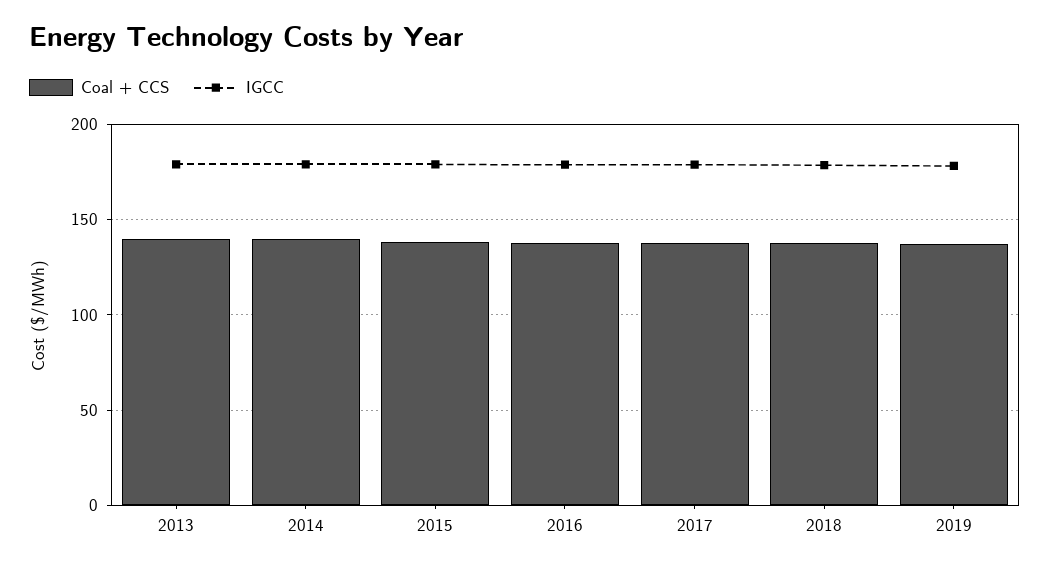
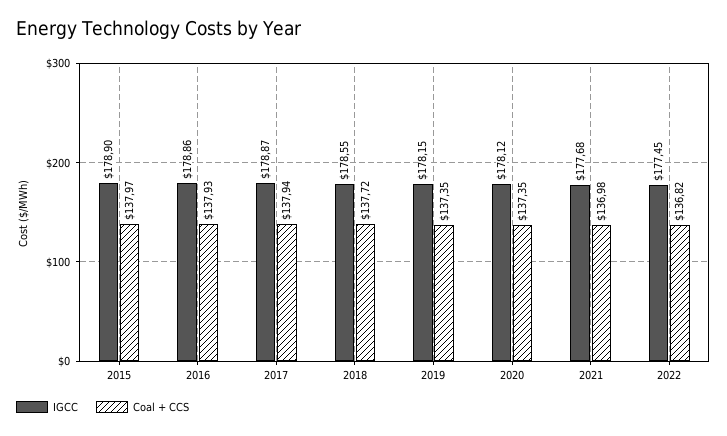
Coal + CCS, 2013: 140 -> none
IGCC, 2013: 180 -> none
Coal + CCS, 2014: 140 -> none
IGCC, 2014: 180 -> none
IGCC, 2020: none -> 178.12
Coal + CCS, 2020: none -> 137.35
IGCC, 2021: none -> 177.68
Coal + CCS, 2021: none -> 136.98
IGCC, 2022: none -> 177.45
Coal + CCS, 2022: none -> 136.82

